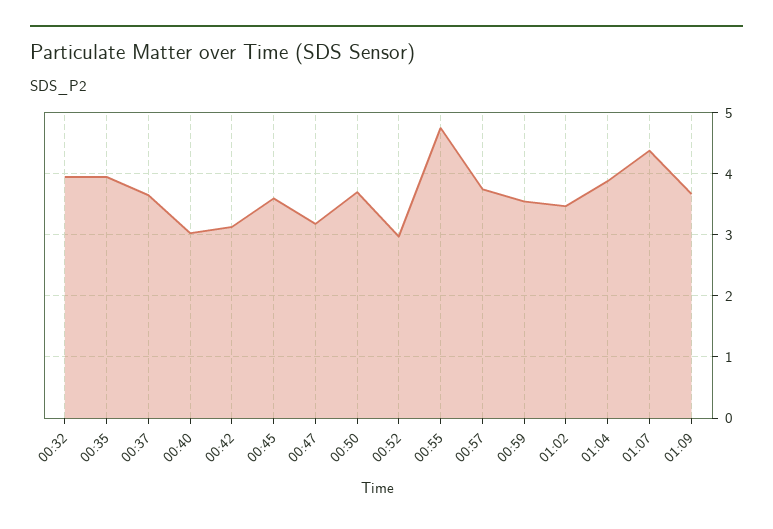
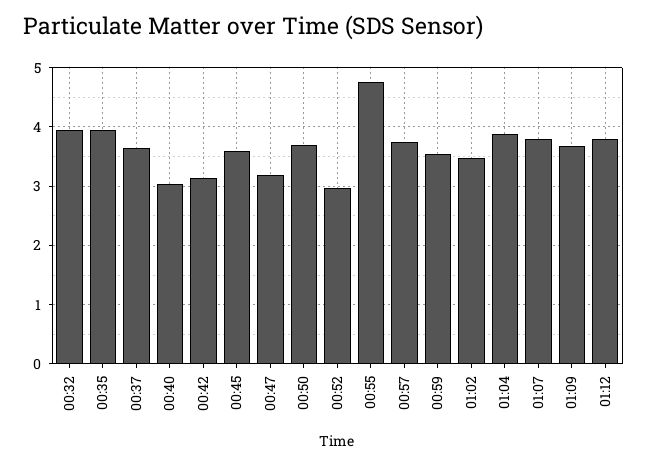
01:07: 4.4 -> 3.8
01:12: none -> 3.8

